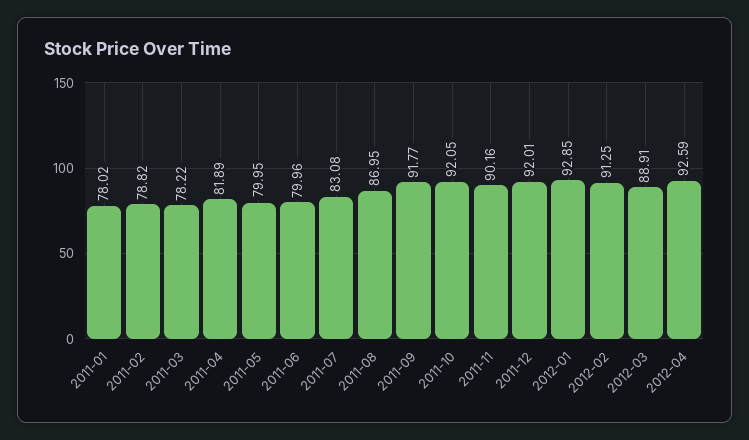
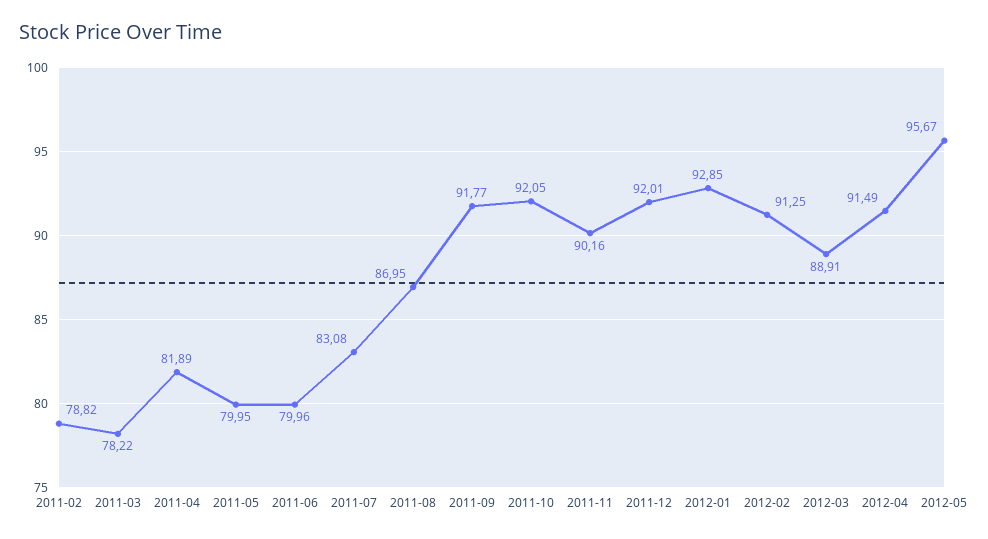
2011-01: 78.02 -> none
2012-04: 92.59 -> 91.49
2012-05: none -> 95.67

